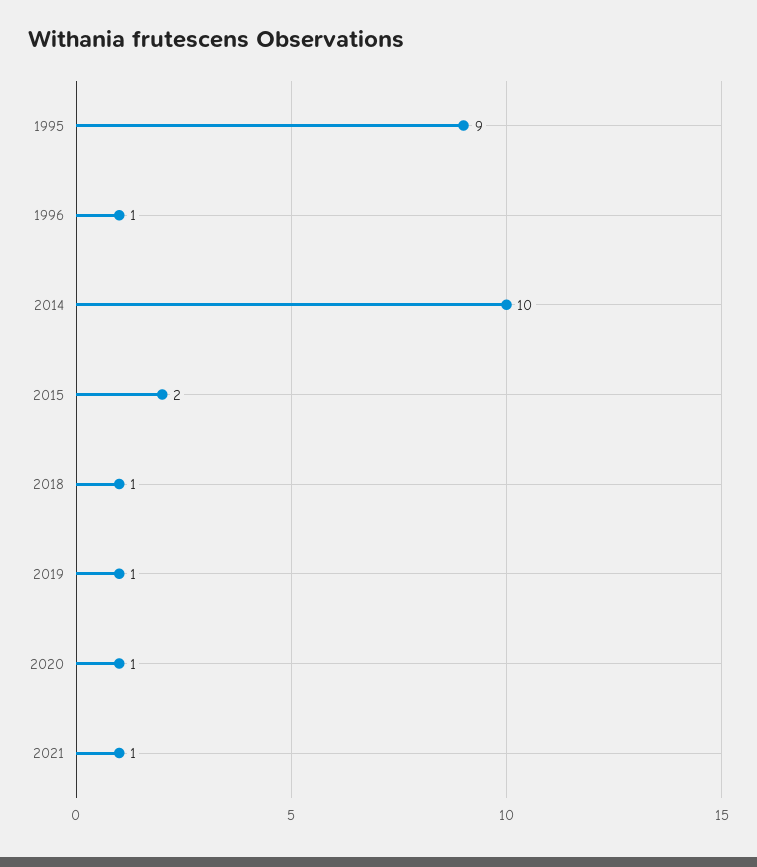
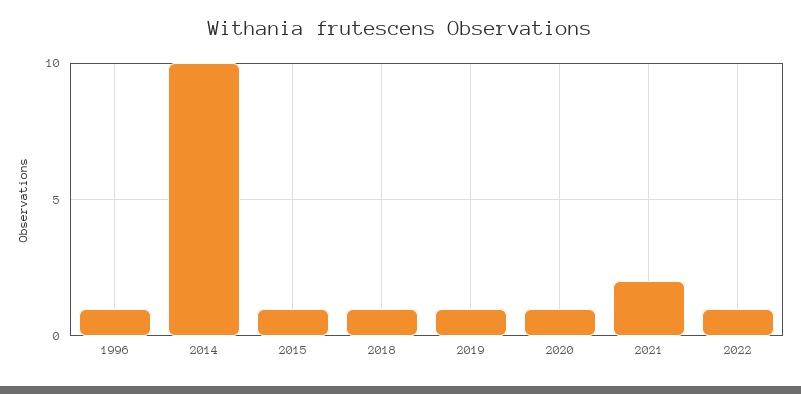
1995: 9 -> none
2015: 2 -> 1
2021: 1 -> 2
2022: none -> 1

